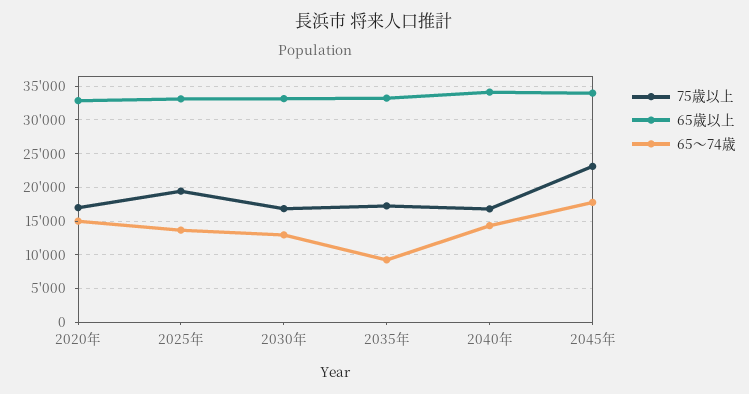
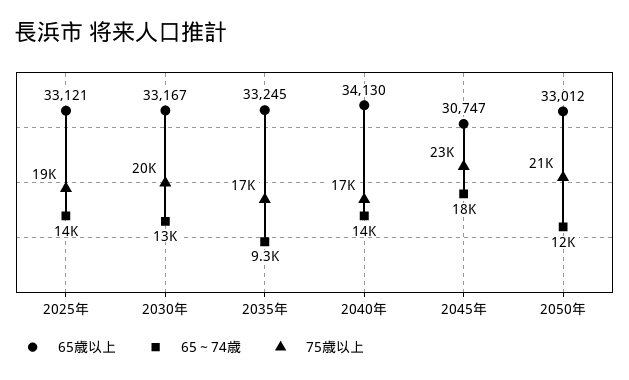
75歳以上, 2020年: 17000 -> none
65歳以上, 2020年: 33000 -> none
65～74歳, 2020年: 15000 -> none
75歳以上, 2030年: 17000 -> 20000
65歳以上, 2045年: 34000 -> 30747
65歳以上, 2050年: none -> 33012
65～74歳, 2050年: none -> 12000
75歳以上, 2050年: none -> 21000

